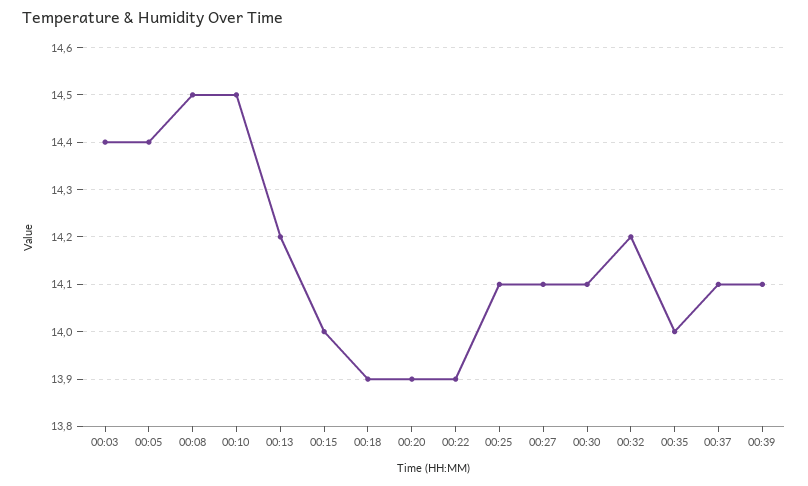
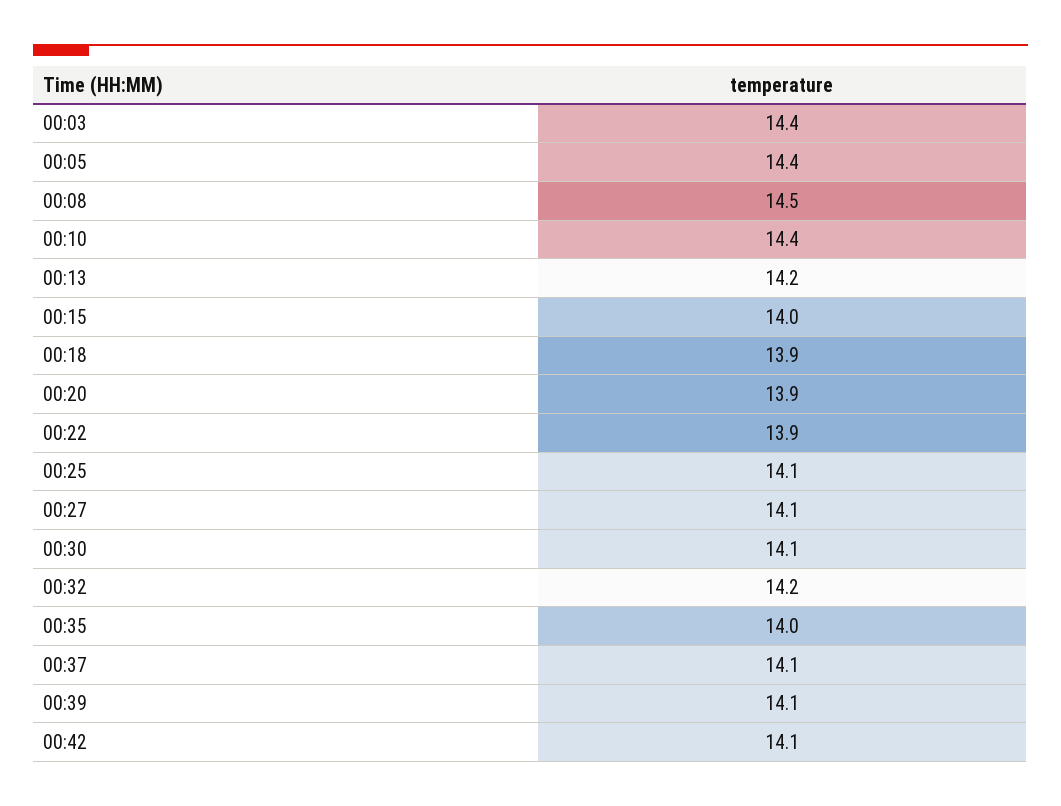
00:10: 14.5 -> 14.4
00:42: none -> 14.1

